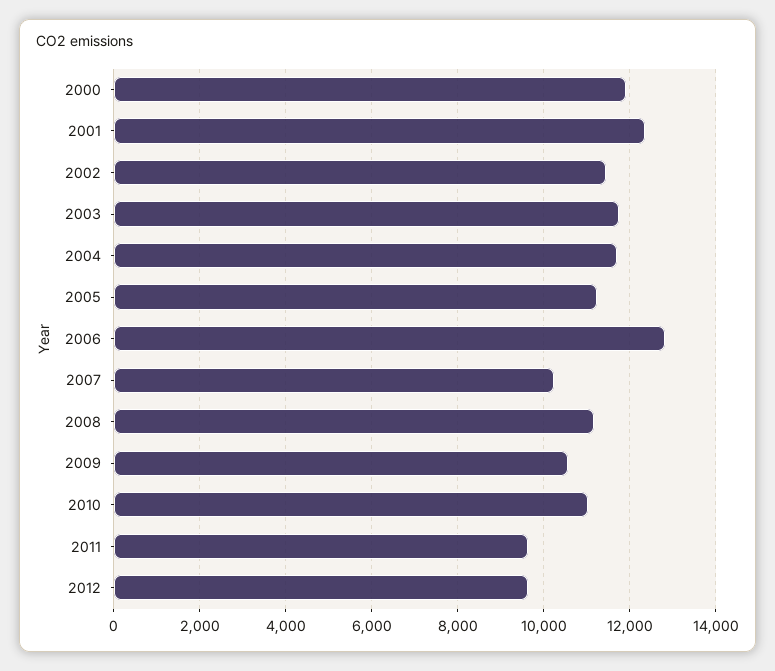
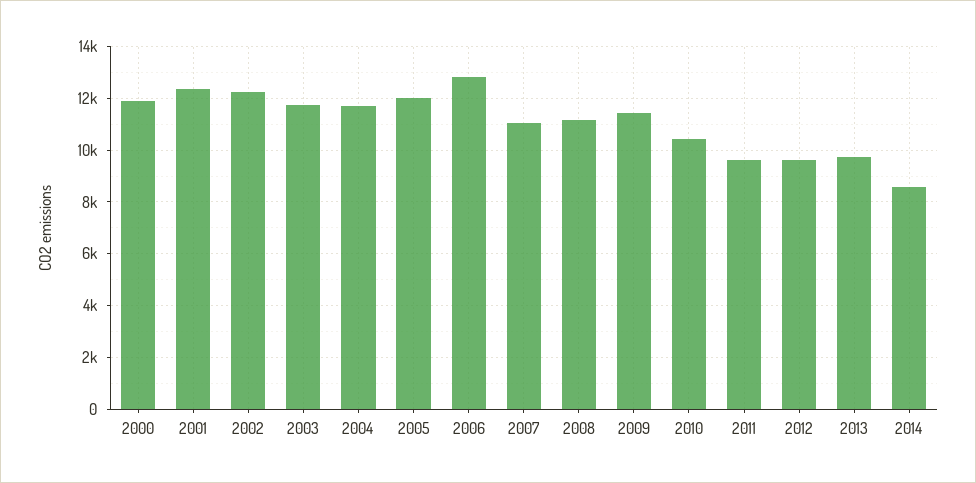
2002: 11400 -> 12250
2005: 11200 -> 12000
2007: 10200 -> 11000
2009: 10600 -> 11500
2010: 11000 -> 10500
2013: none -> 9750
2014: none -> 8500

